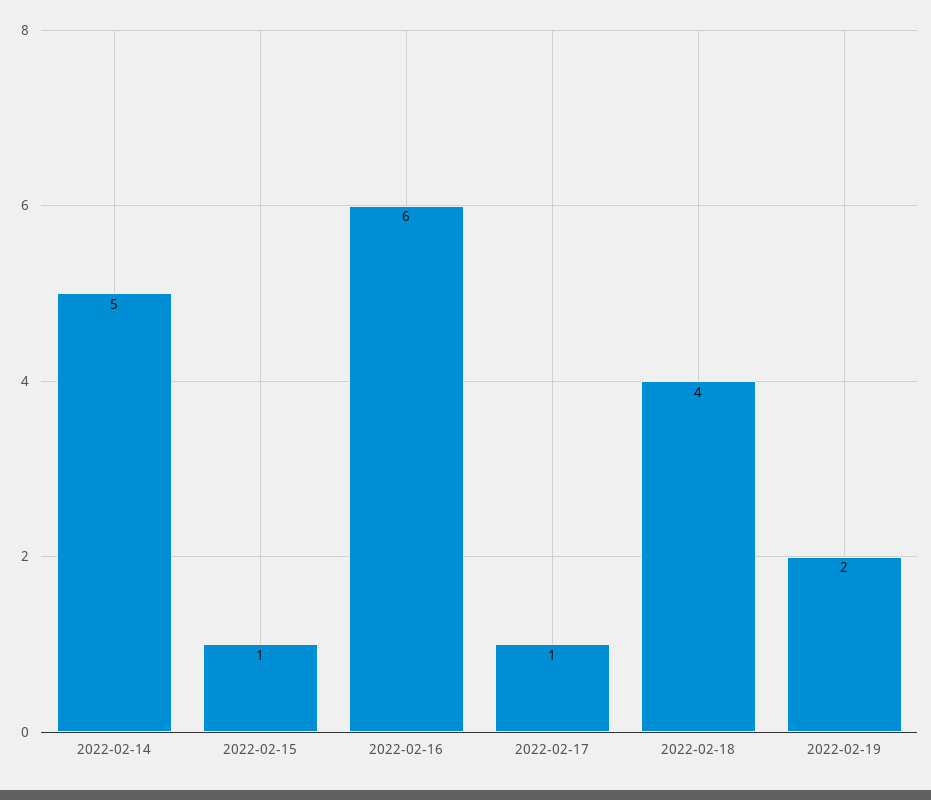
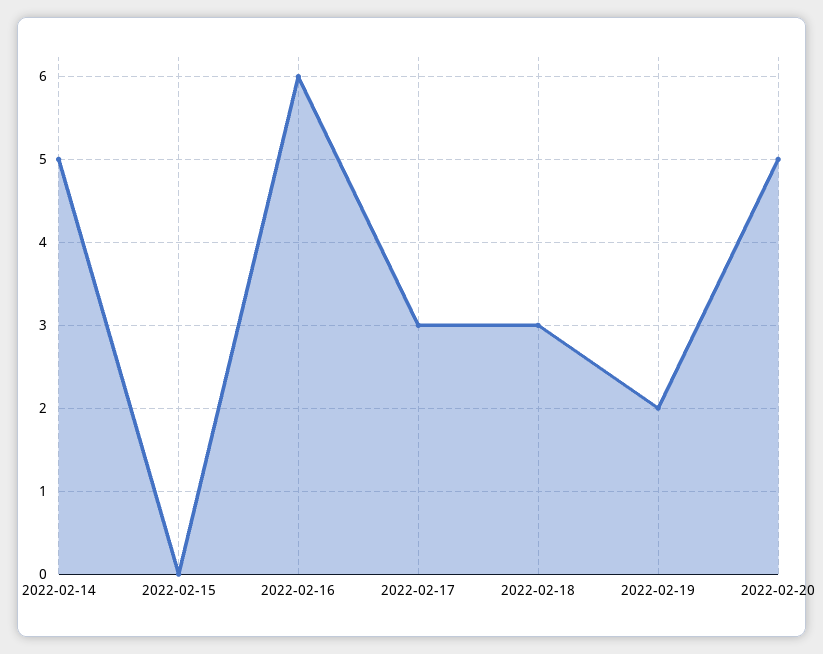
2022-02-15: 1 -> 0
2022-02-17: 1 -> 3
2022-02-18: 4 -> 3
2022-02-20: none -> 5

